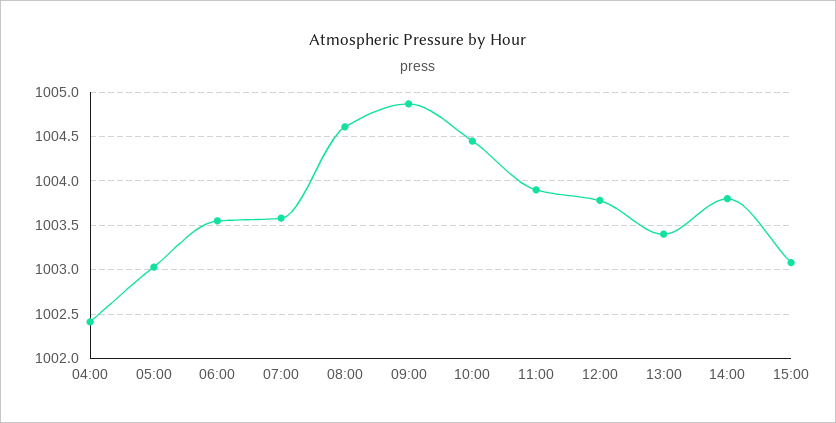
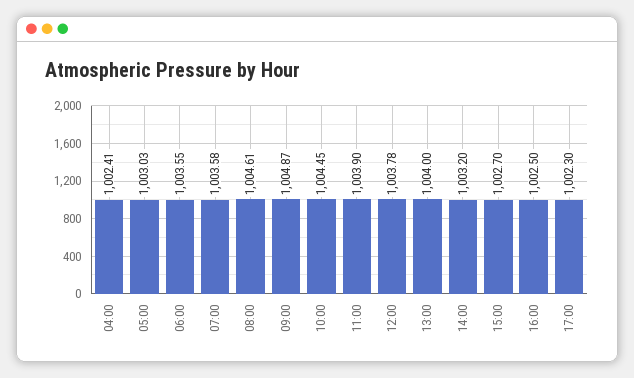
13:00: 1003.4 -> 1004
14:00: 1003.8 -> 1003.2
15:00: 1003.1 -> 1002.7
16:00: none -> 1002.5
17:00: none -> 1002.3

